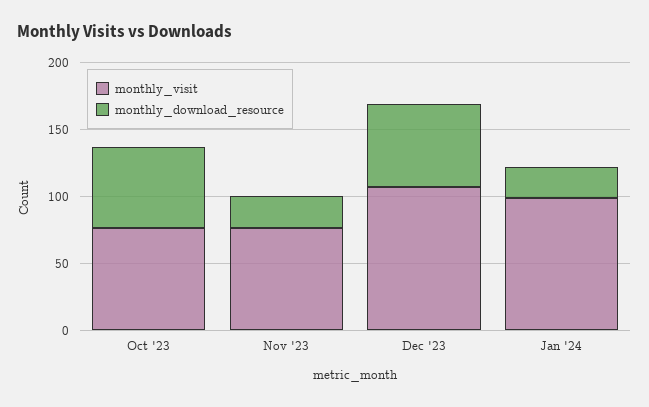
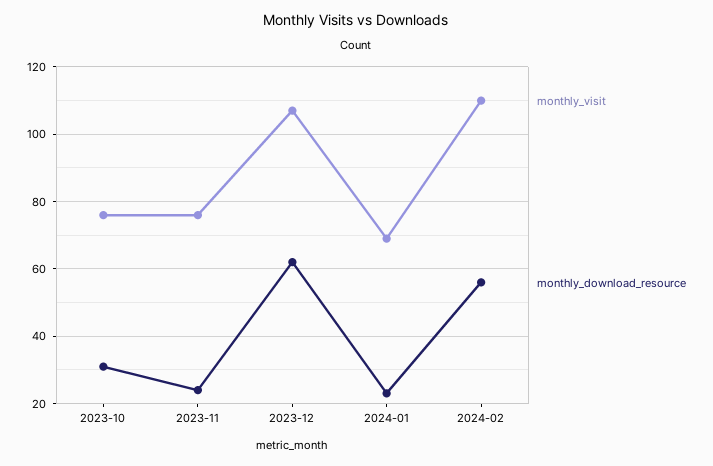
monthly_download_resource, Oct '23: 60 -> 30
monthly_visit, Jan '24: 100 -> 70
monthly_visit, 2024-02: none -> 110
monthly_download_resource, 2024-02: none -> 55

